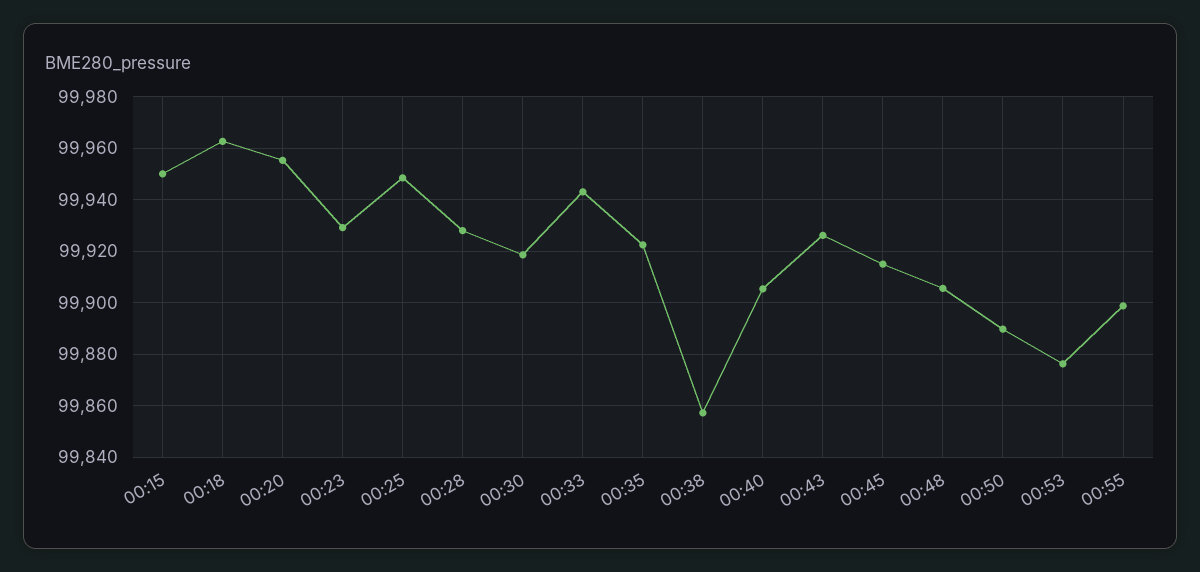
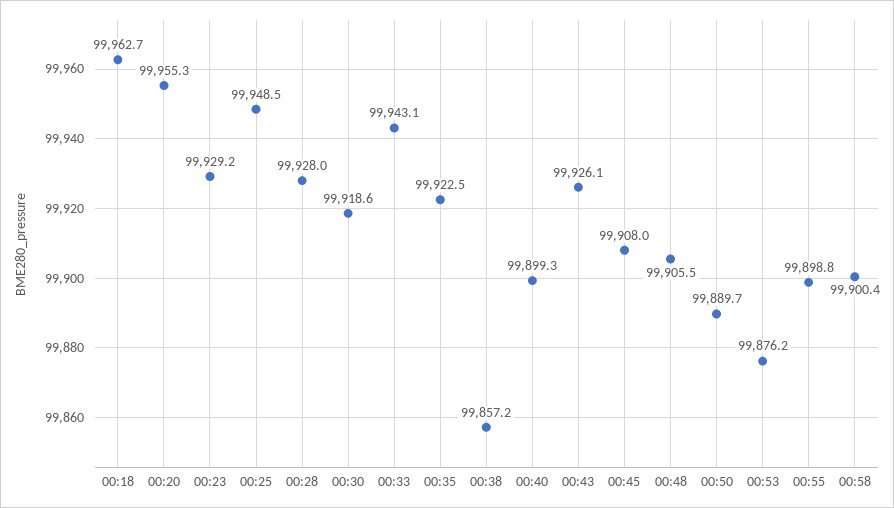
00:15: 99950 -> none
00:40: 99905 -> 99899.3
00:45: 99915 -> 99908
00:58: none -> 99900.4

